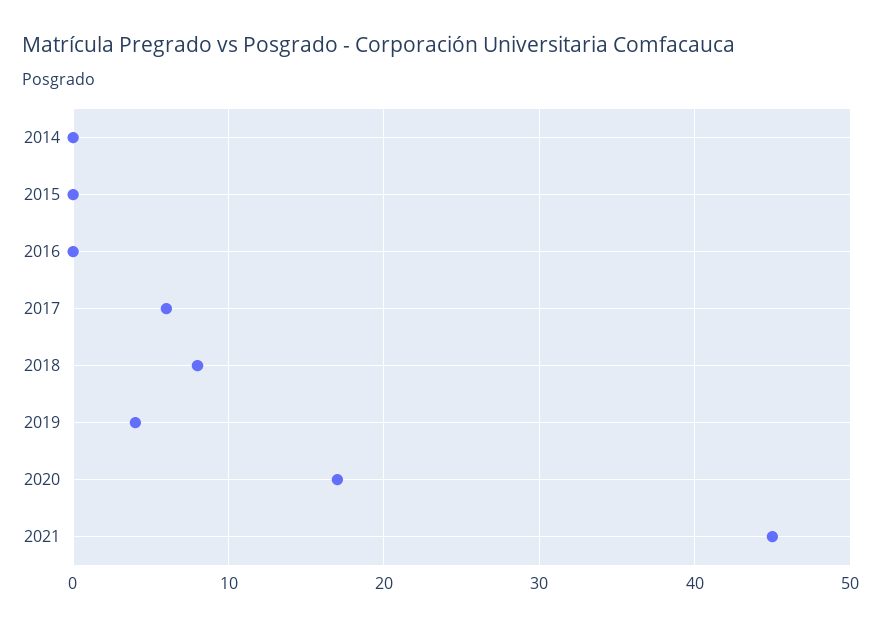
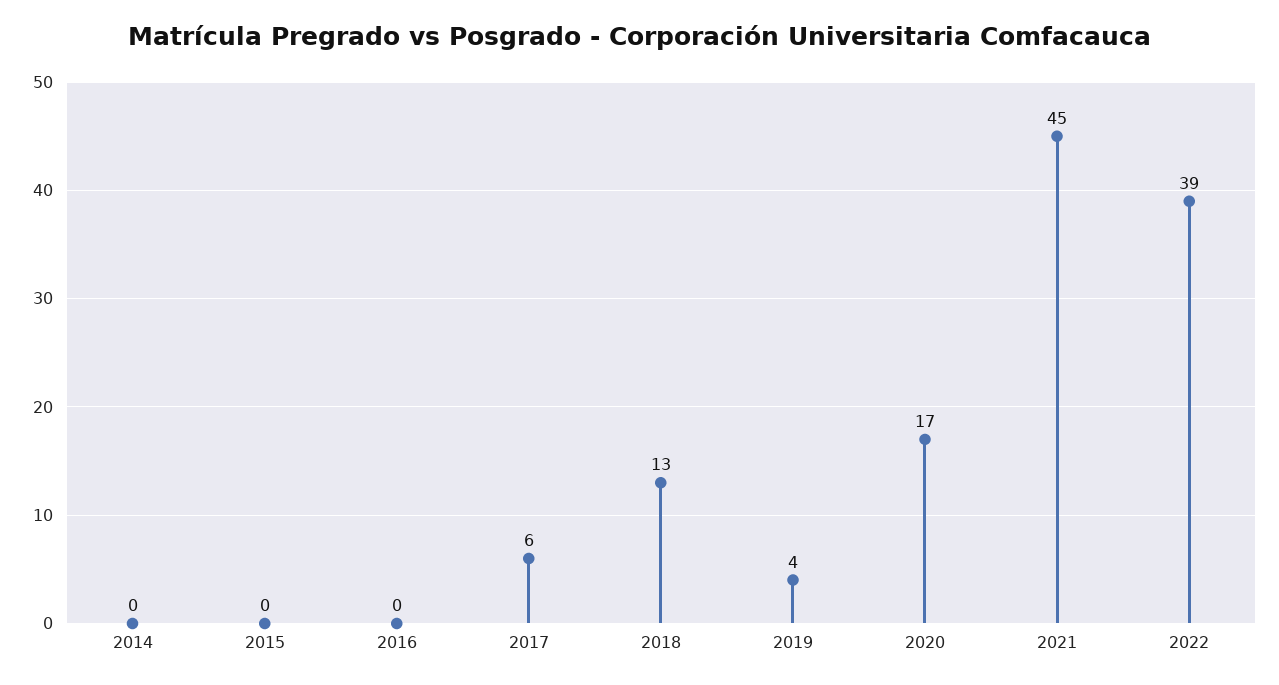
2018: 8 -> 13
2022: none -> 39

